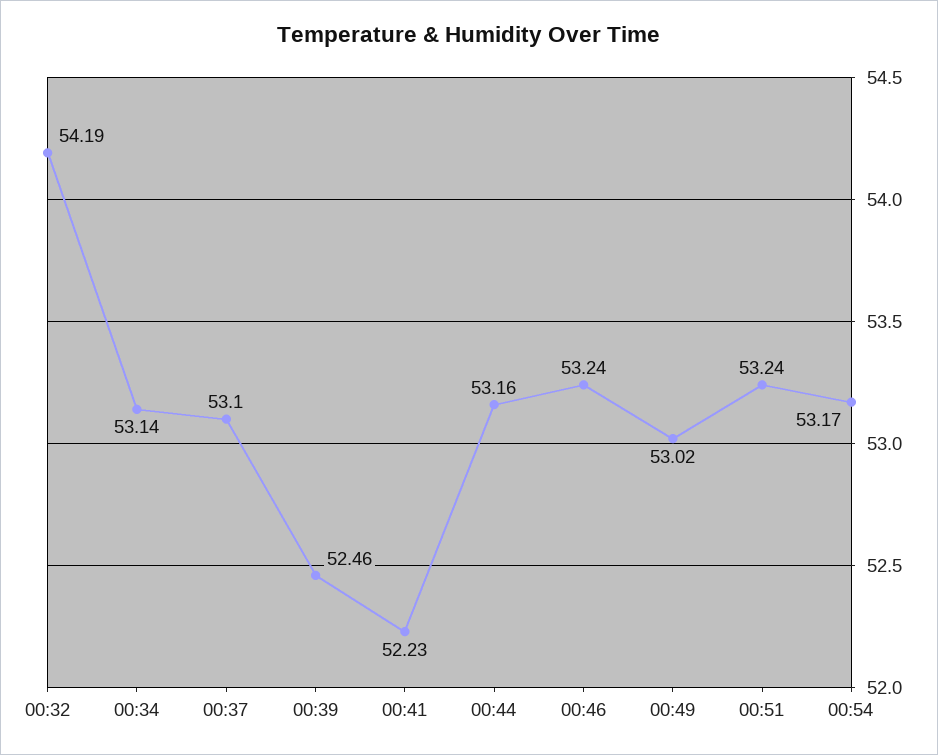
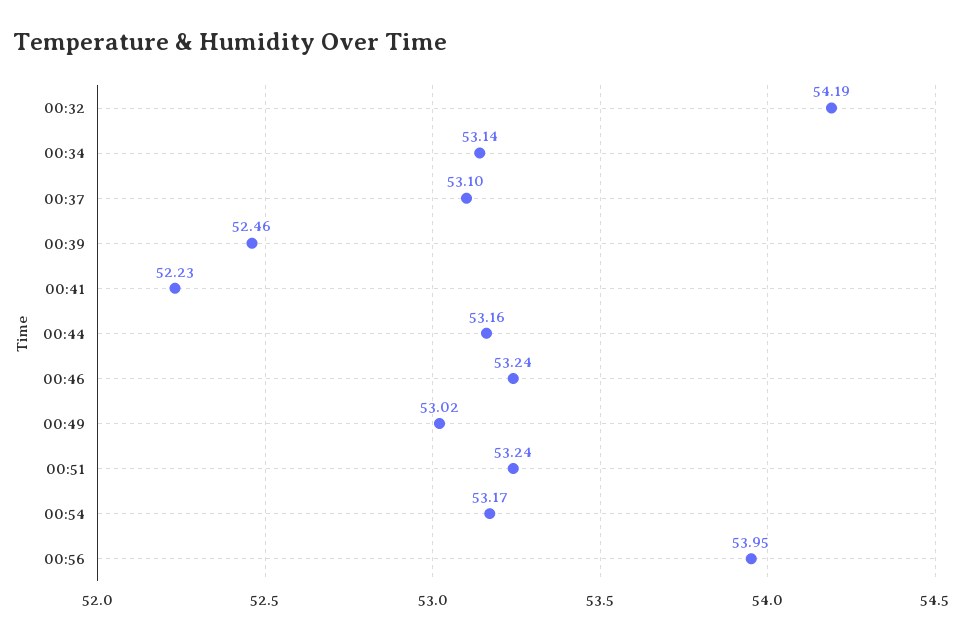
00:56: none -> 53.95

